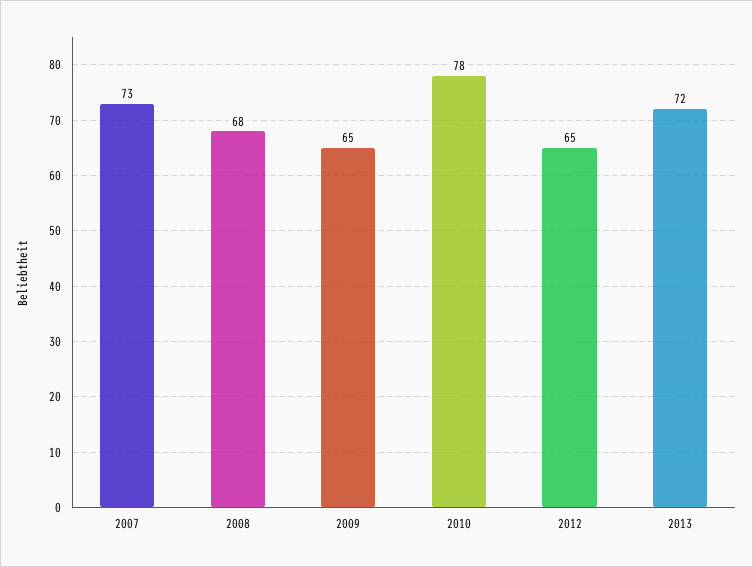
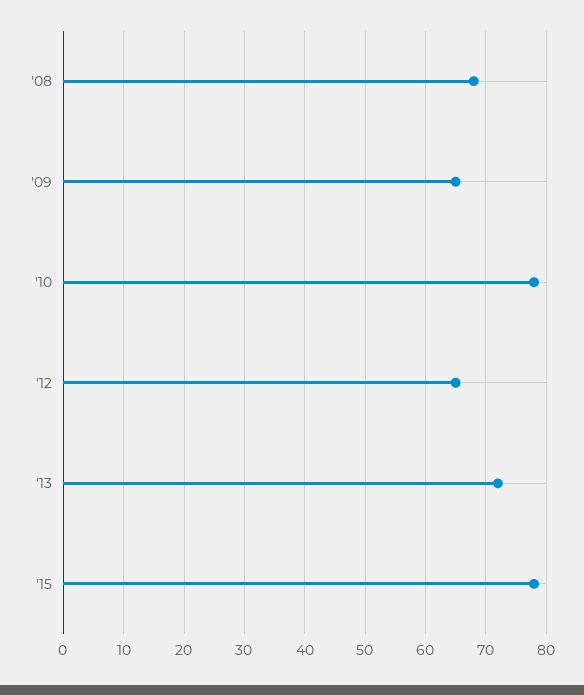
2007: 73 -> none
'15: none -> 78

